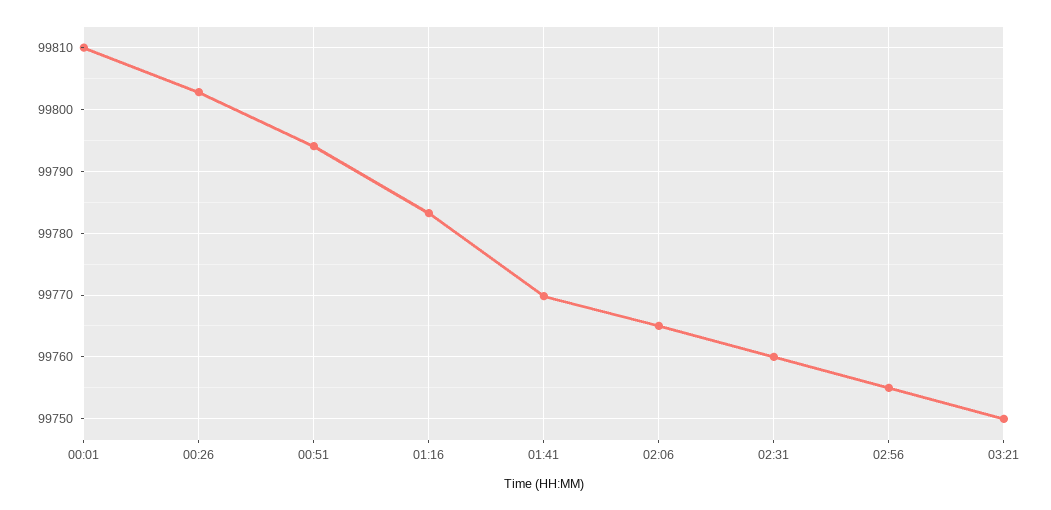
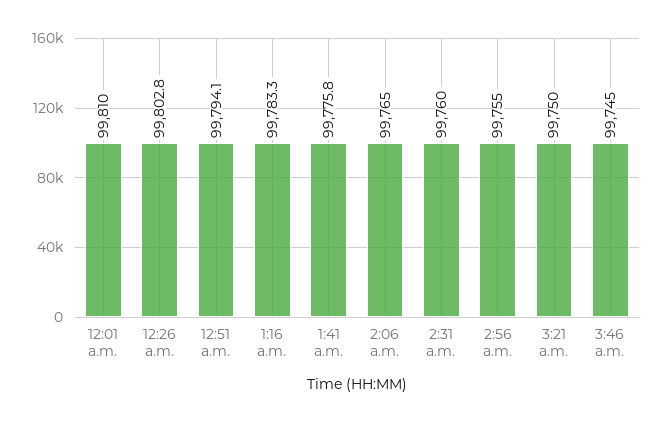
01:41: 99770 -> 99775.8
3:46 a.m.: none -> 99745

